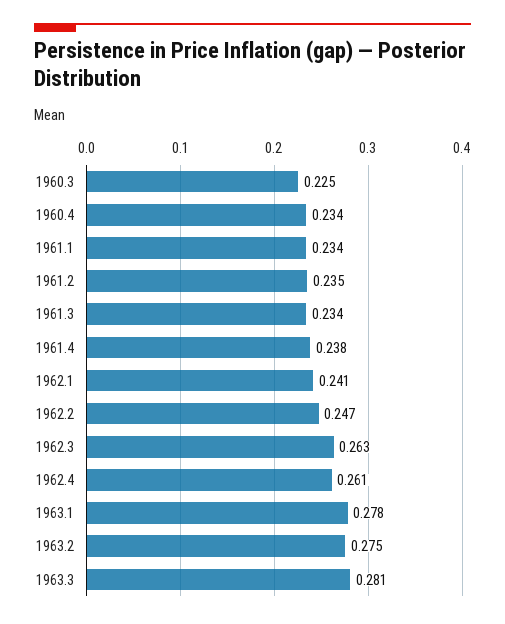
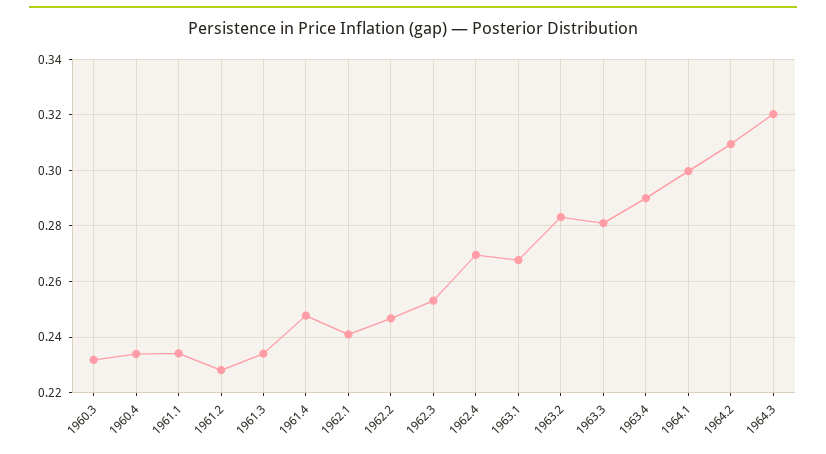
1960.3: 0.225 -> 0.2325
1961.2: 0.235 -> 0.2275
1961.4: 0.238 -> 0.2475
1962.3: 0.263 -> 0.2525
1962.4: 0.261 -> 0.27
1963.1: 0.278 -> 0.2675
1963.2: 0.275 -> 0.2825
1963.4: none -> 0.29
1964.1: none -> 0.3
1964.2: none -> 0.31
1964.3: none -> 0.32

